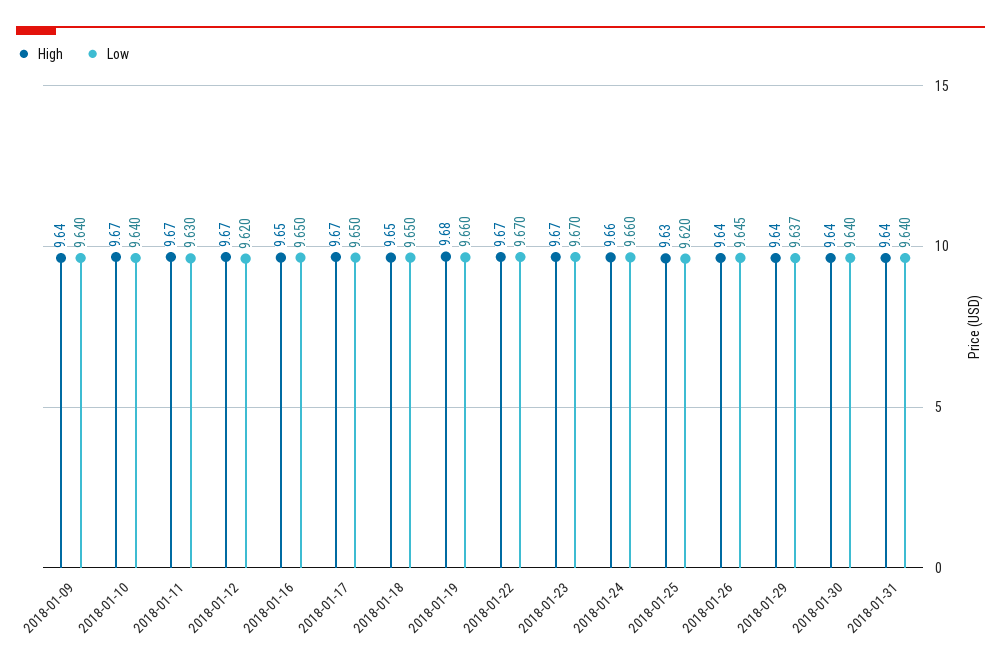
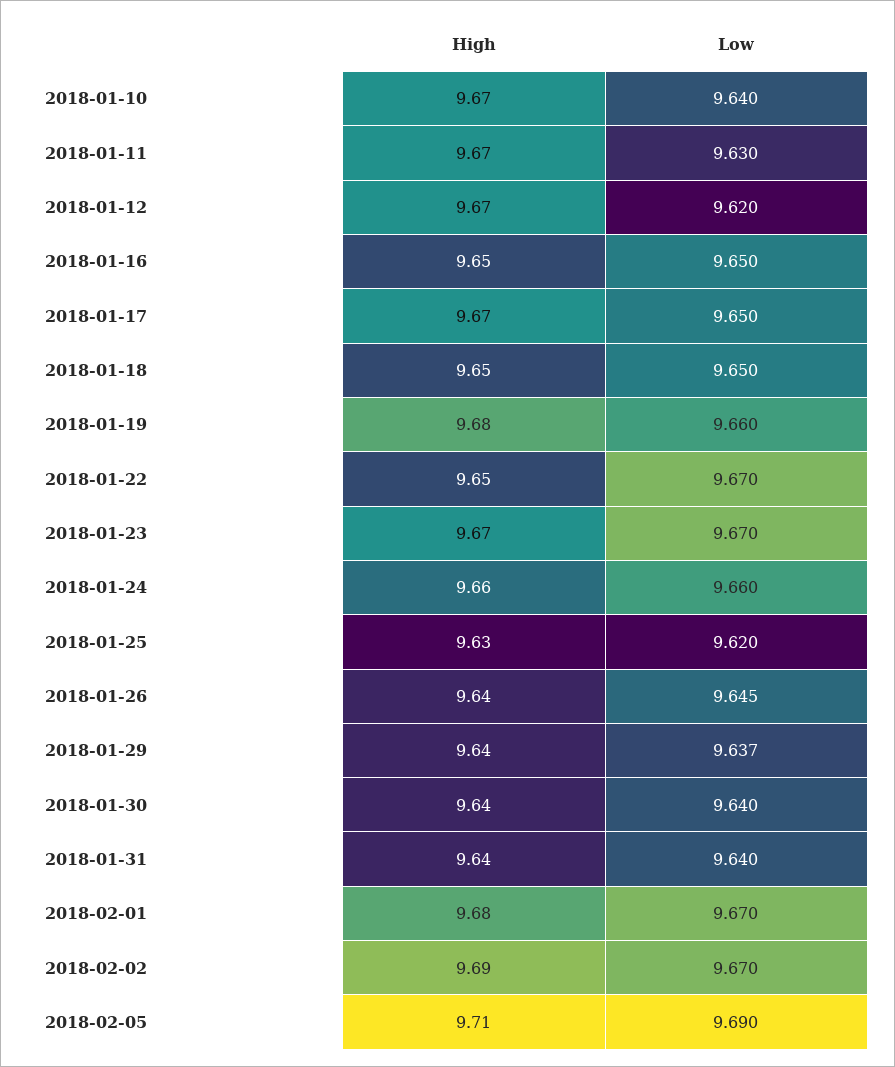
High, 2018-01-09: 9.64 -> none
Low, 2018-01-09: 9.64 -> none
High, 2018-01-22: 9.67 -> 9.65
High, 2018-02-01: none -> 9.68
Low, 2018-02-01: none -> 9.67
High, 2018-02-02: none -> 9.69
Low, 2018-02-02: none -> 9.67
High, 2018-02-05: none -> 9.71
Low, 2018-02-05: none -> 9.69

